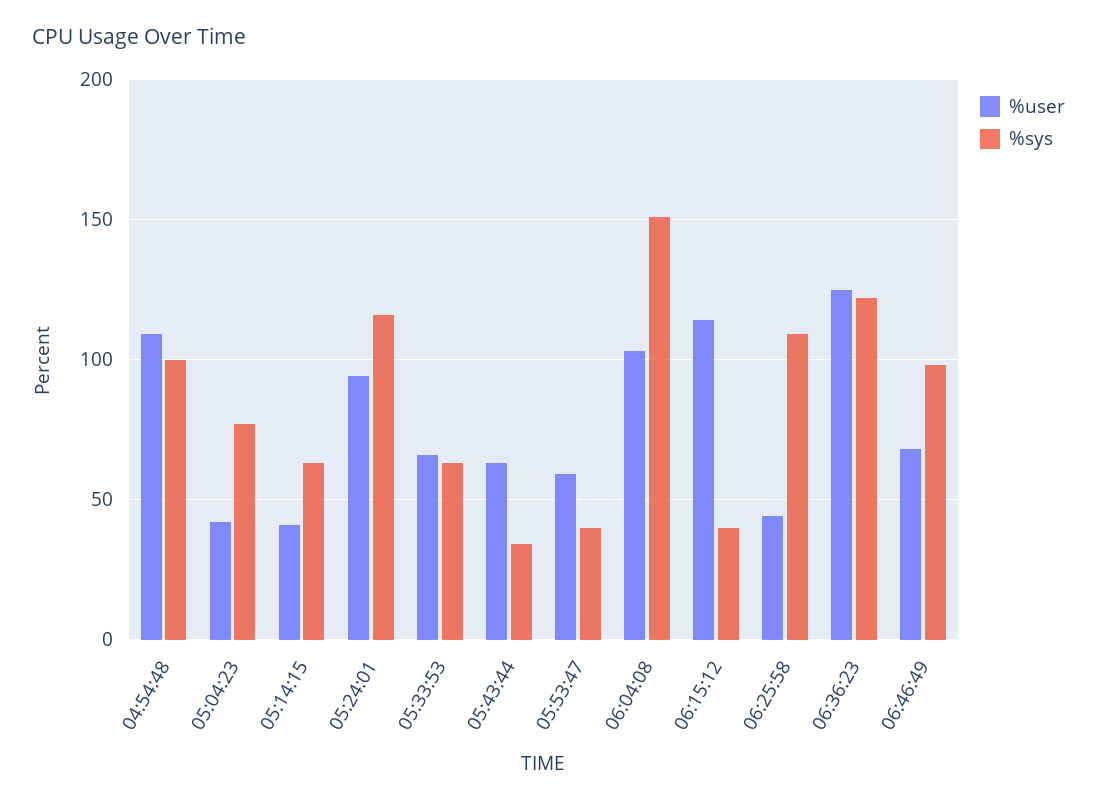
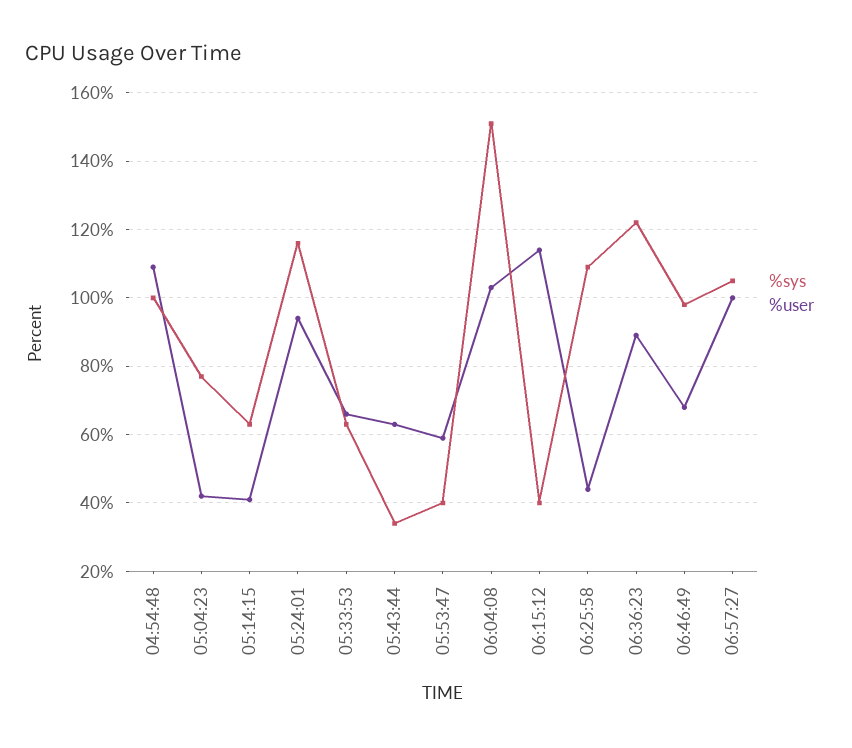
%user, 06:36:23: 125 -> 90
%sys, 06:57:27: none -> 105
%user, 06:57:27: none -> 100

